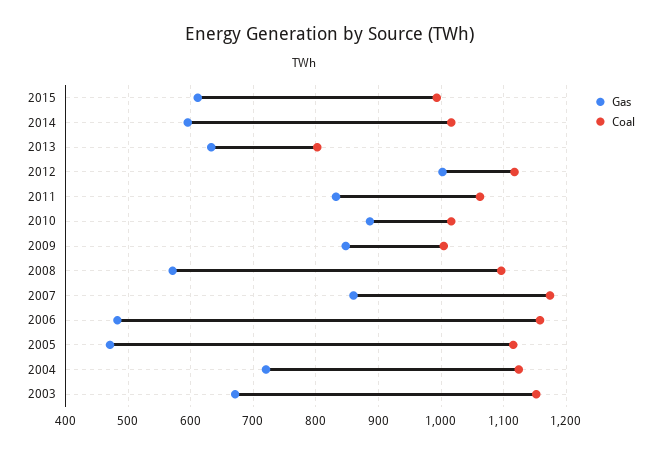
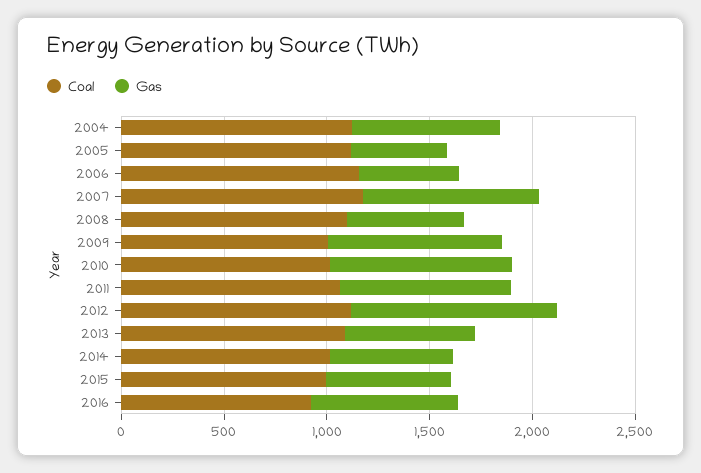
Coal, 2013: 800 -> 1100
Gas, 2003: 670 -> none
Coal, 2003: 1150 -> none
Coal, 2016: none -> 900
Gas, 2016: none -> 700

